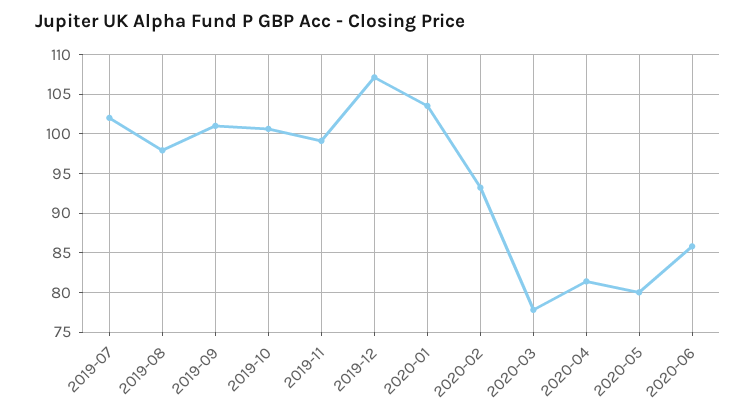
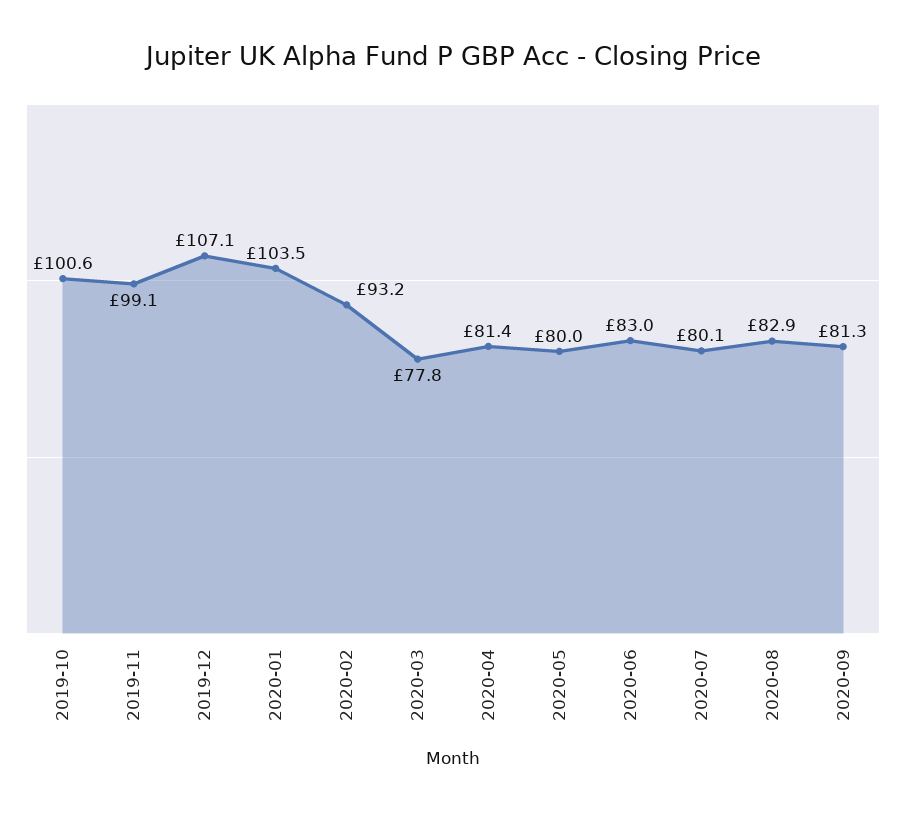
2019-07: 102 -> none
2019-08: 98 -> none
2019-09: 101 -> none
2020-06: 86 -> 83
2020-07: none -> 80.1
2020-08: none -> 82.9
2020-09: none -> 81.3

